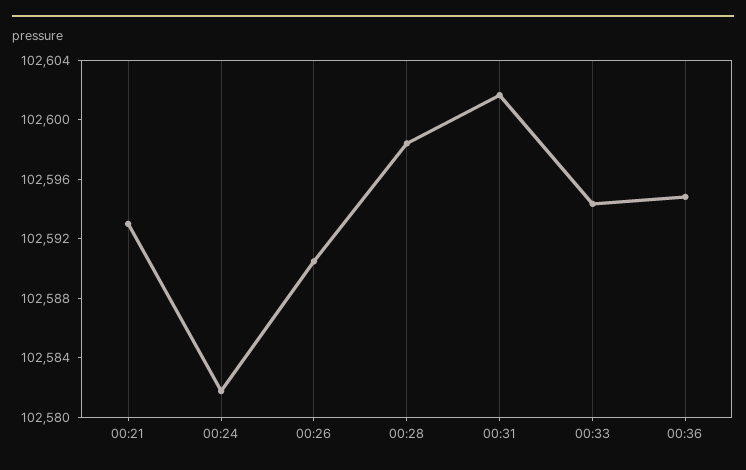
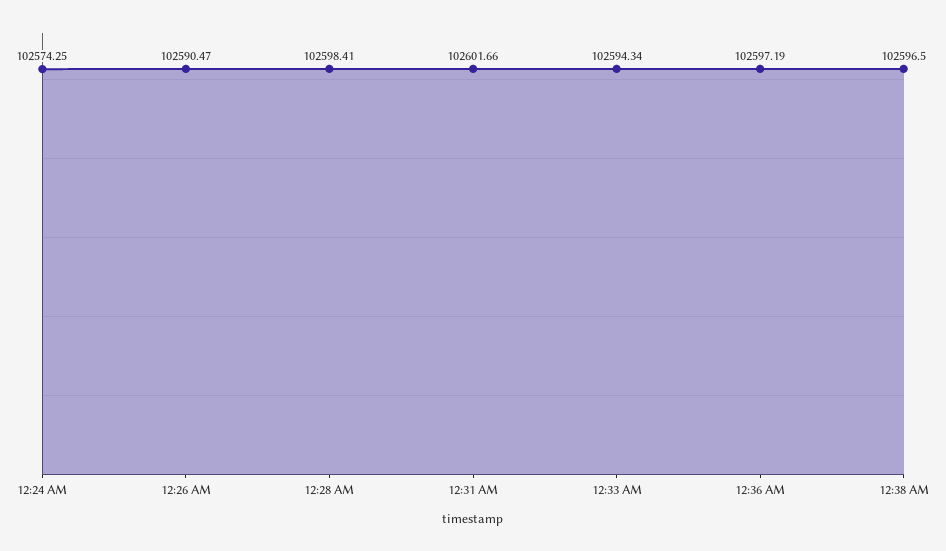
00:21: 102593 -> none
00:24: 102582 -> 102574.25
00:36: 102595 -> 102597.19
12:38 AM: none -> 102596.5

